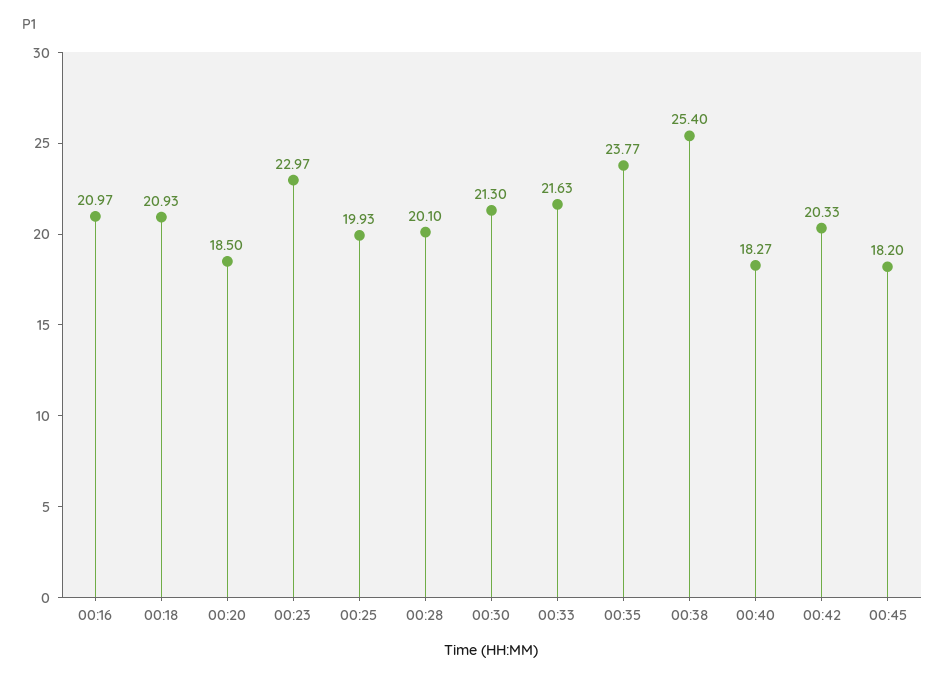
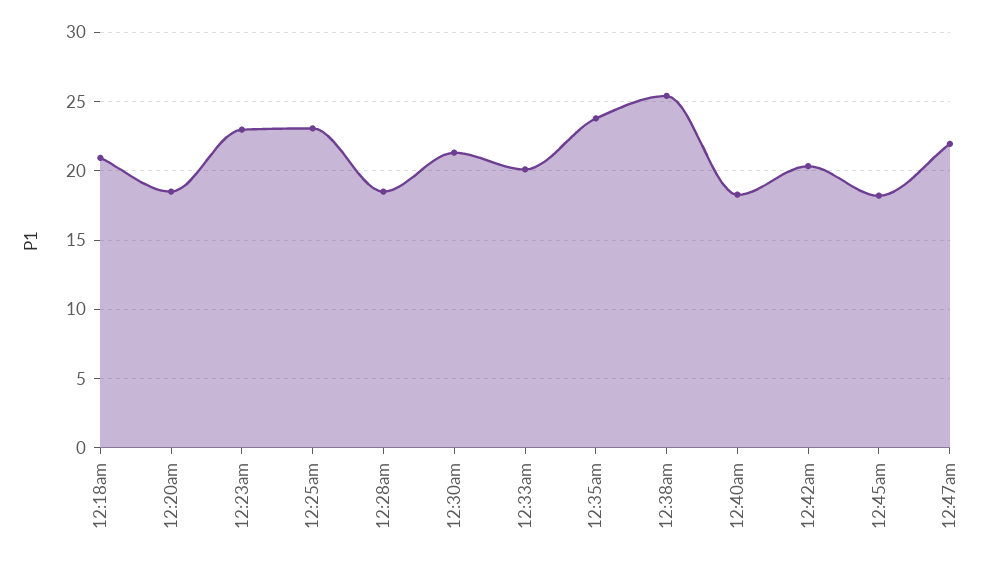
00:16: 20.97 -> none
00:25: 19.93 -> 23
00:28: 20.1 -> 18.5
00:33: 21.63 -> 20
12:47am: none -> 22

